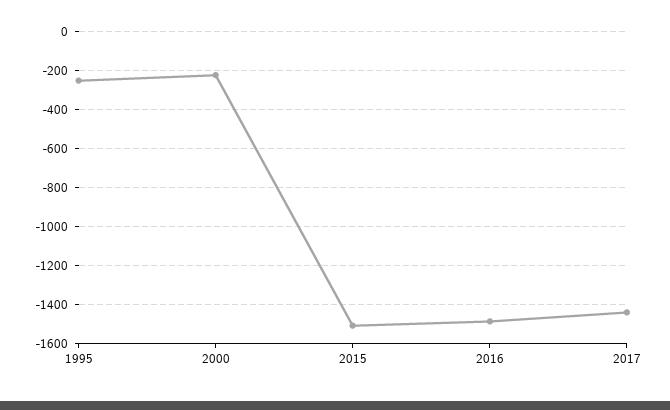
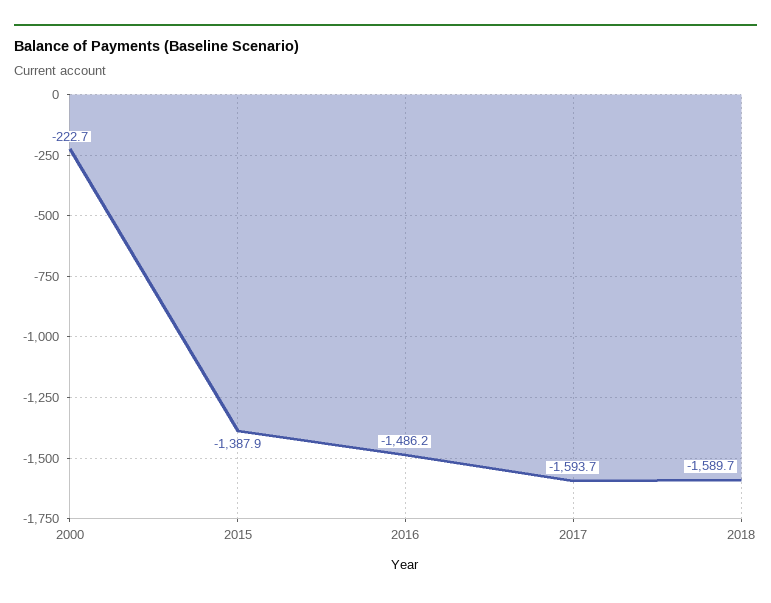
1995: -250 -> none
2015: -1500 -> -1387.9
2017: -1450 -> -1593.7
2018: none -> -1589.7

